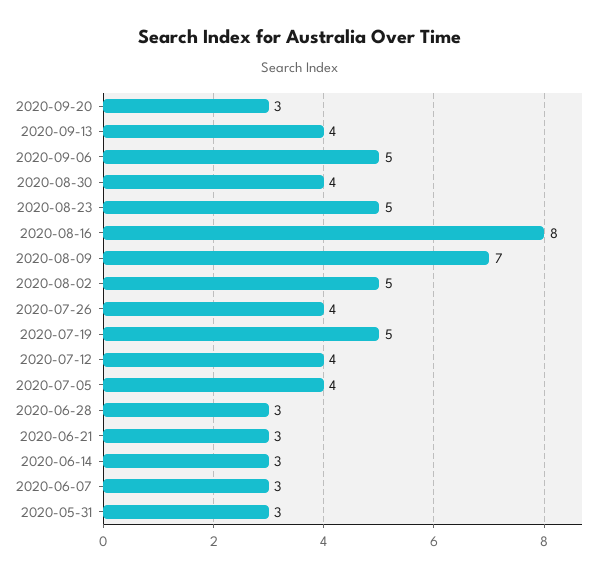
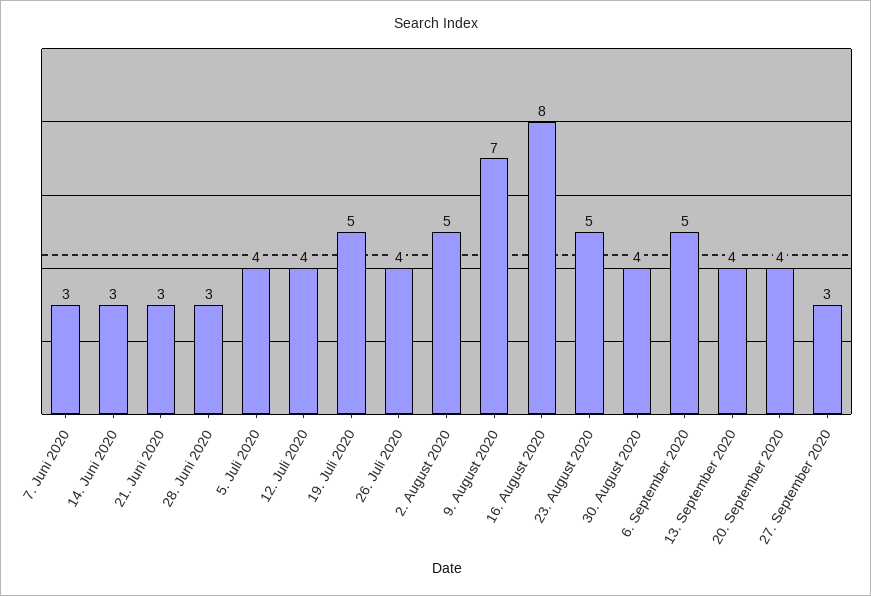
2020-09-20: 3 -> 4
2020-05-31: 3 -> none
27. September 2020: none -> 3

